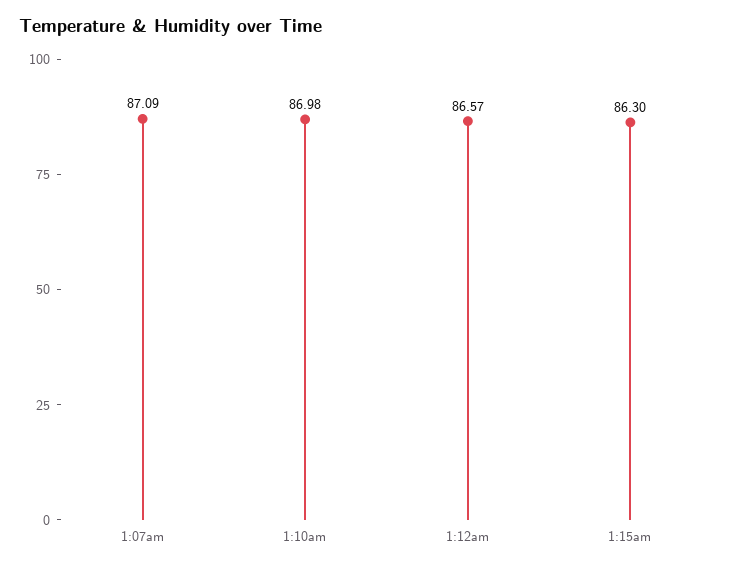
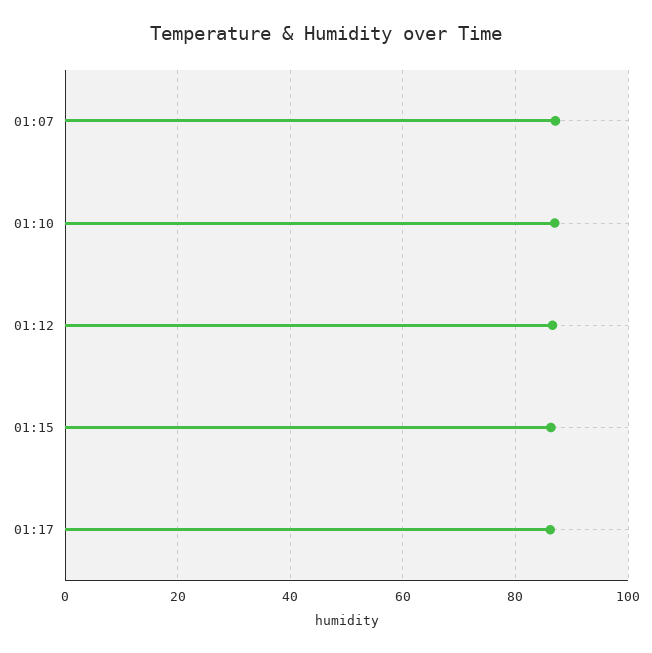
01:17: none -> 86

